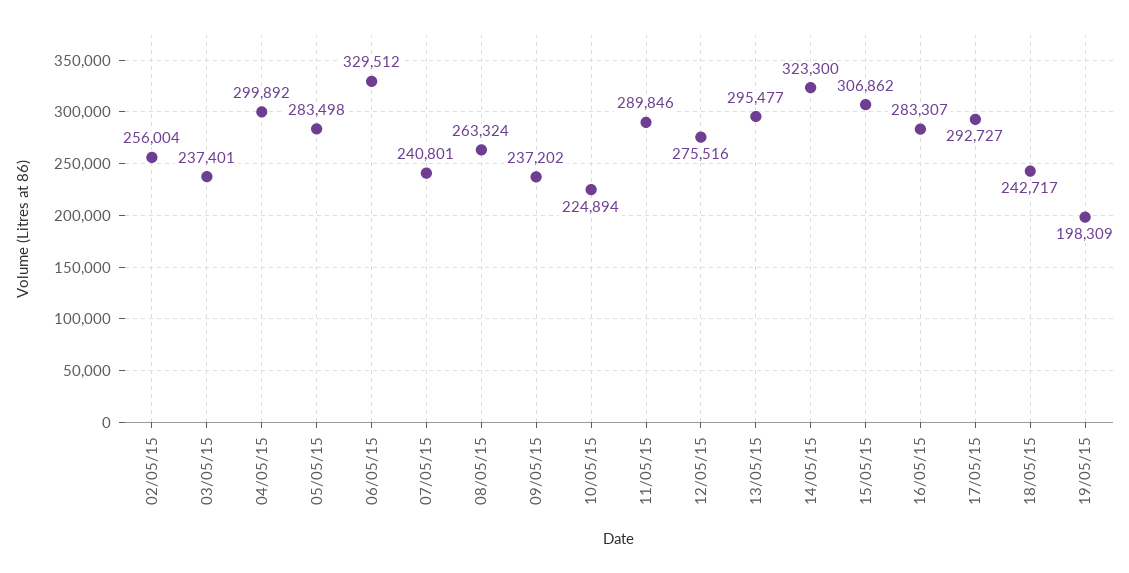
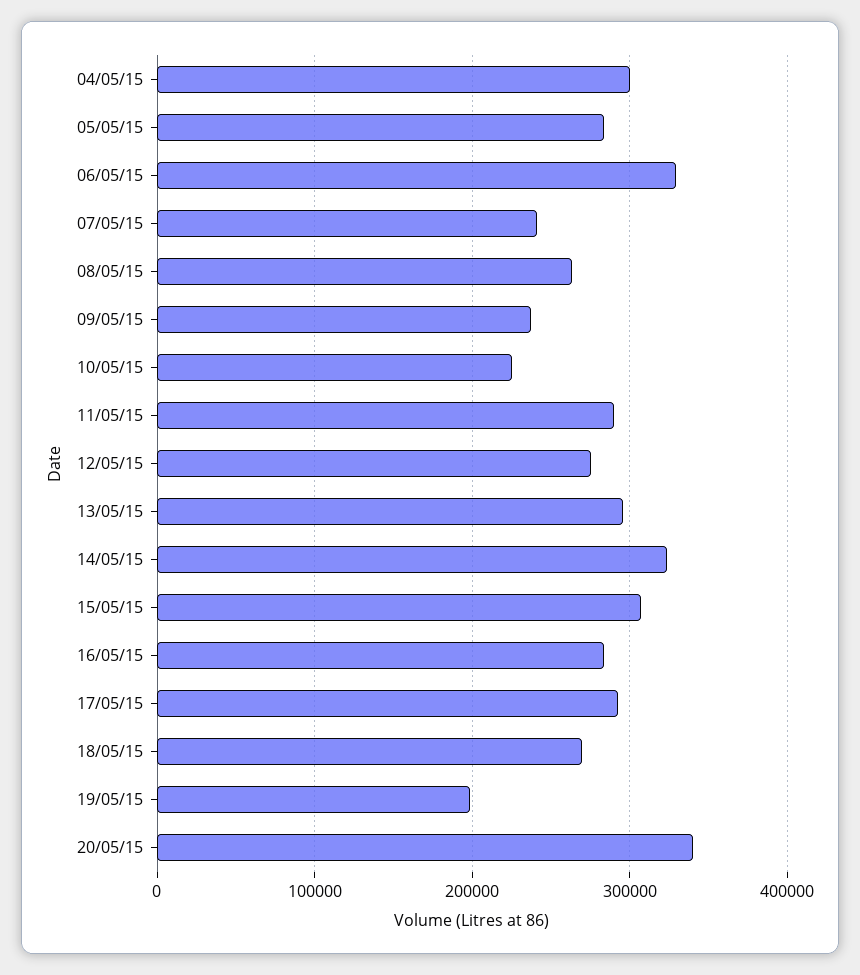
02/05/15: 256004 -> none
03/05/15: 237401 -> none
18/05/15: 242717 -> 270000
20/05/15: none -> 340000

